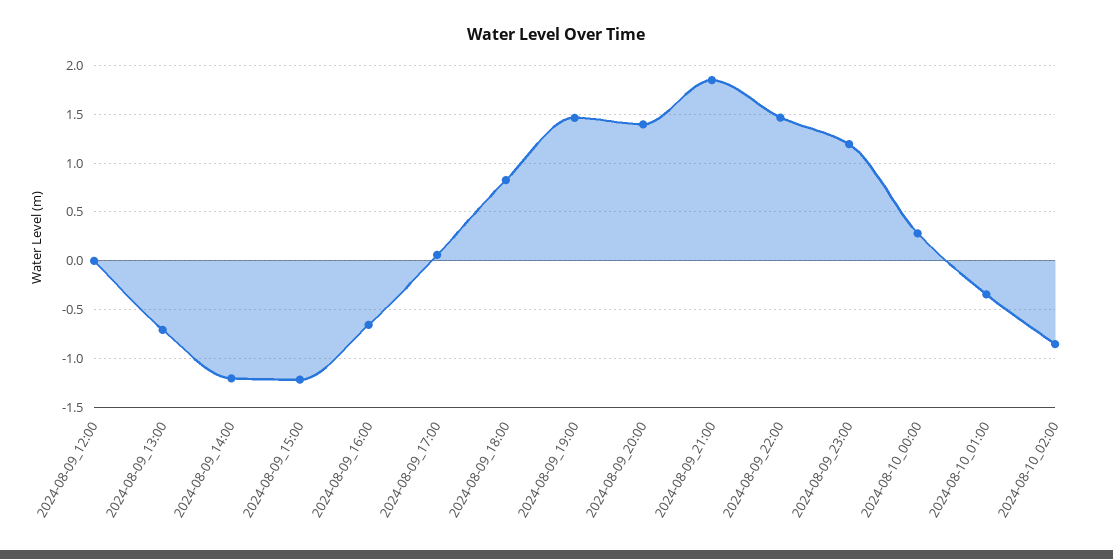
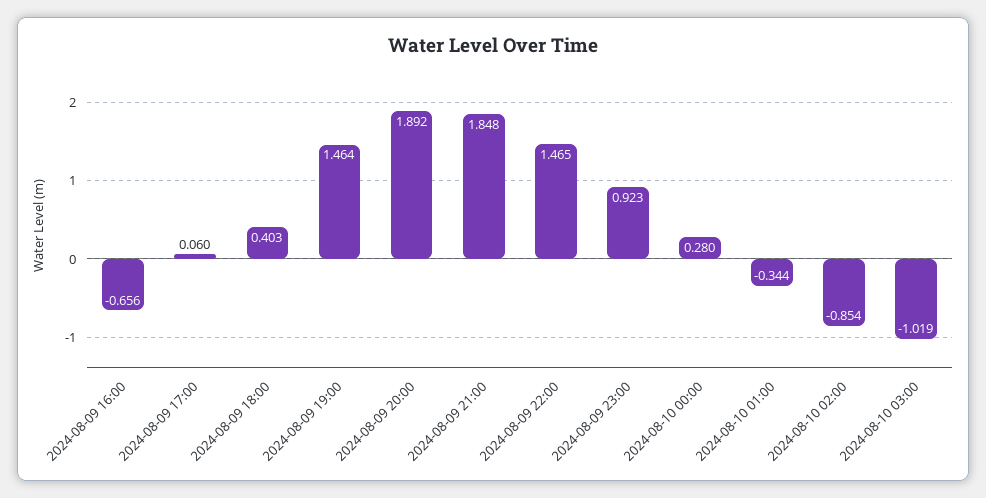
2024-08-09_12:00: 0 -> none
2024-08-09_13:00: -0.7 -> none
2024-08-09_14:00: -1.2 -> none
2024-08-09_15:00: -1.2 -> none
2024-08-09_18:00: 0.8 -> 0.403
2024-08-09_20:00: 1.4 -> 1.892
2024-08-09_23:00: 1.2 -> 0.923
2024-08-10 03:00: none -> -1.019

